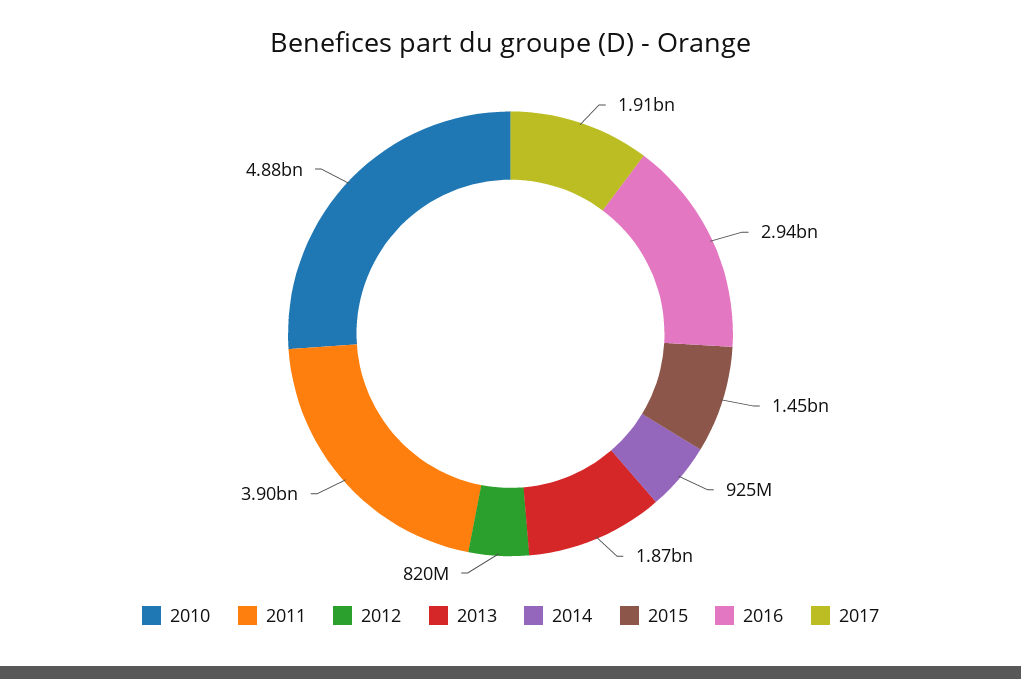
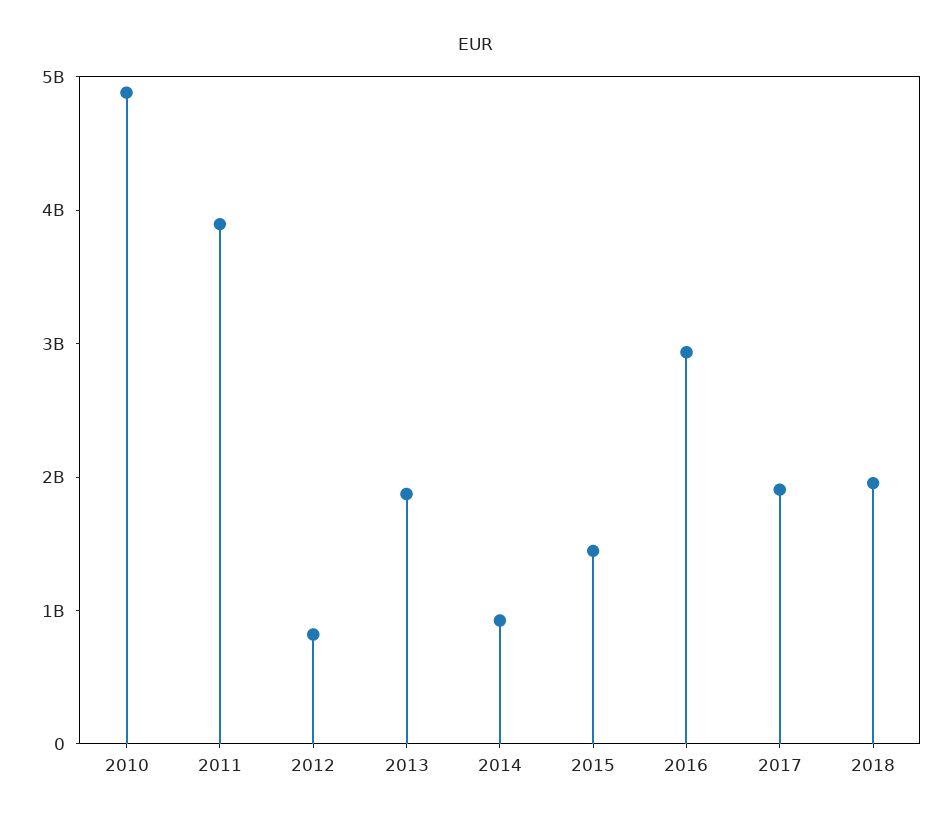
2018: none -> 2000000000

